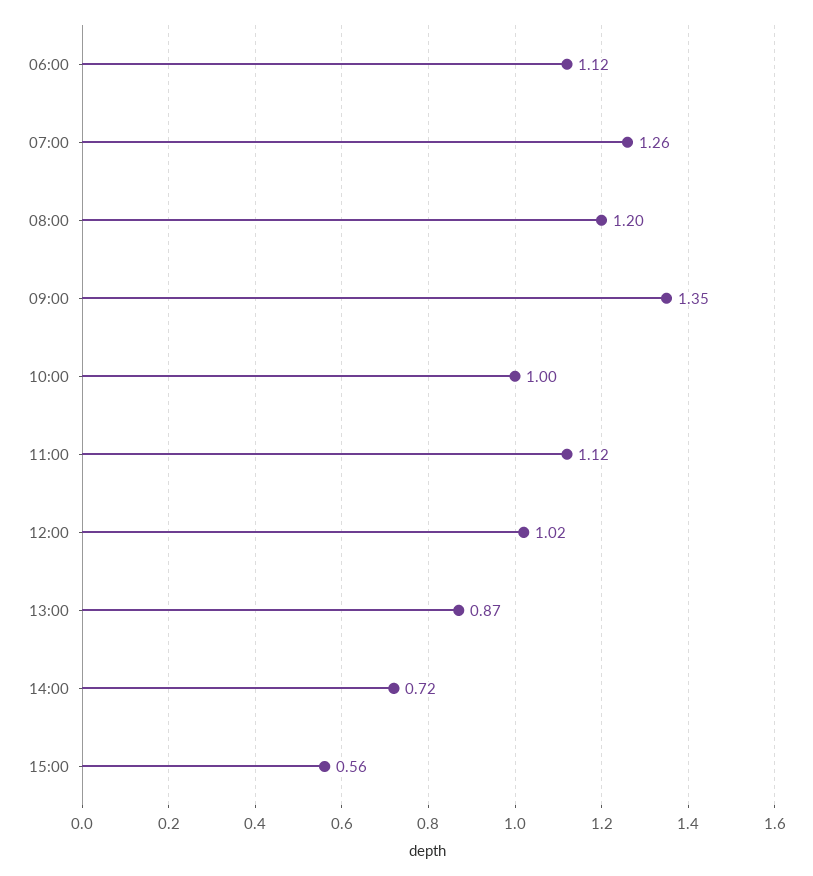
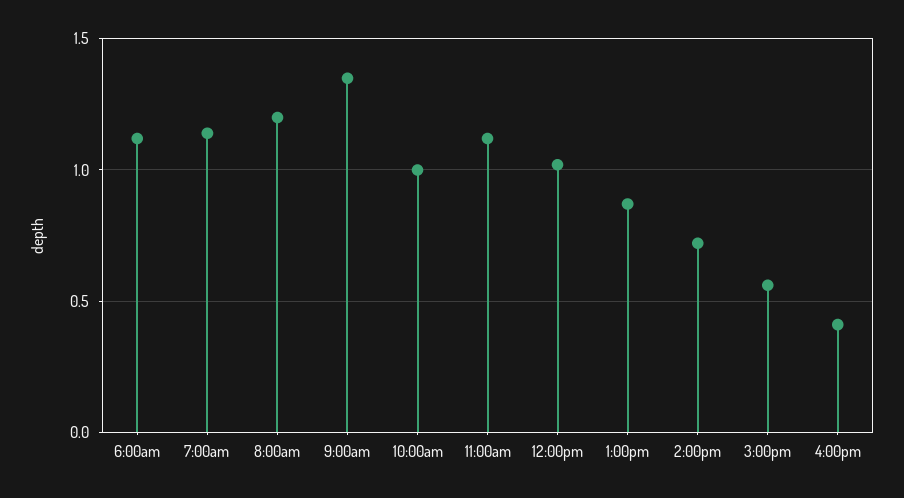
07:00: 1.26 -> 1.15
4:00pm: none -> 0.4

